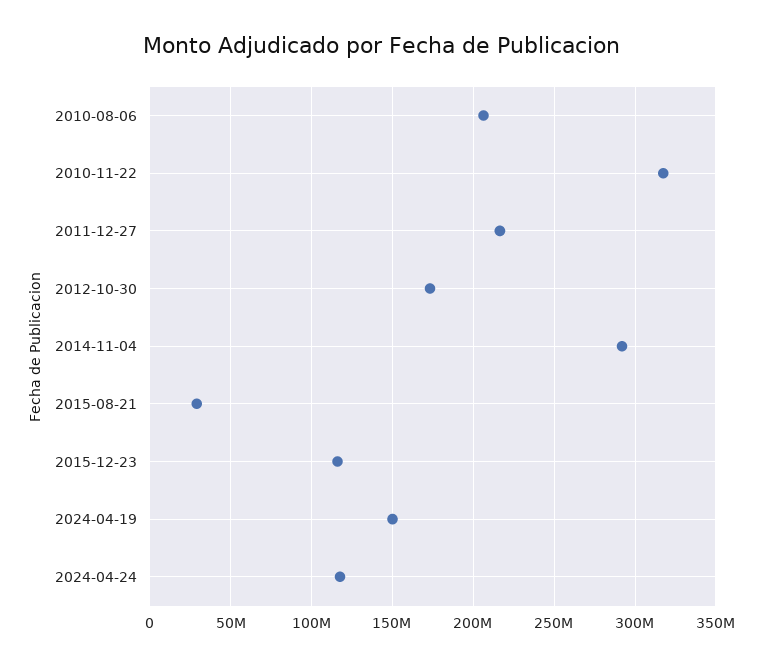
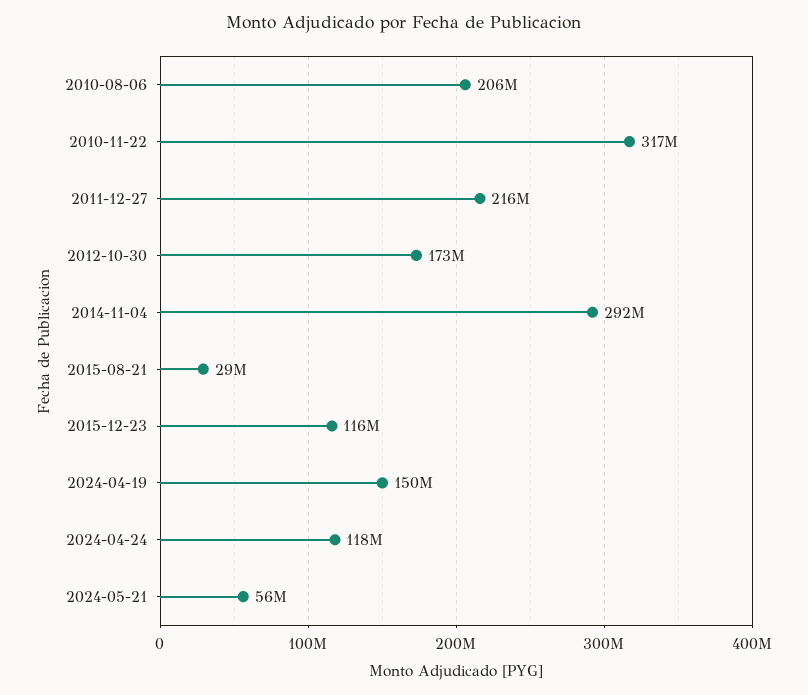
2024-05-21: none -> 56000000

